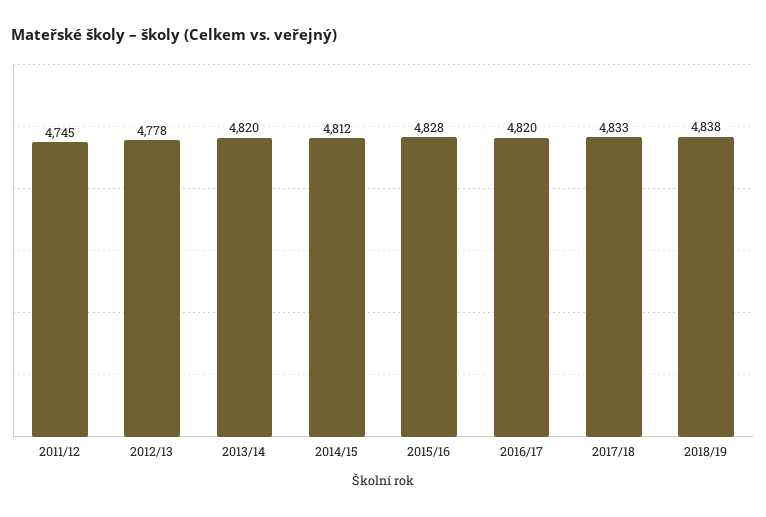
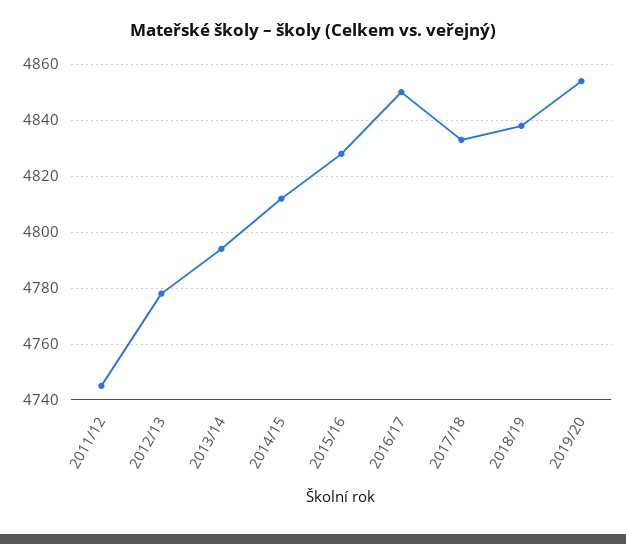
2013/14: 4820 -> 4795
2016/17: 4820 -> 4850
2019/20: none -> 4855

